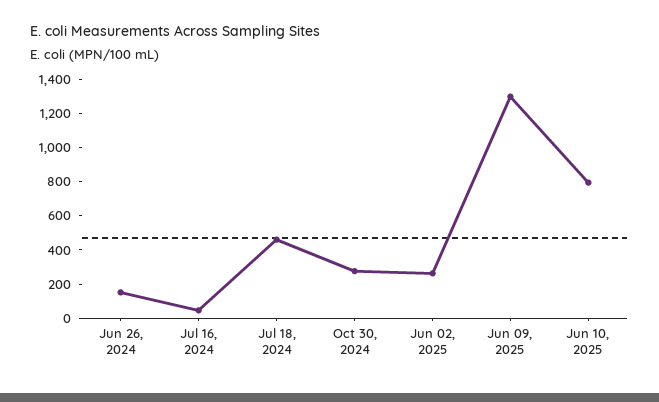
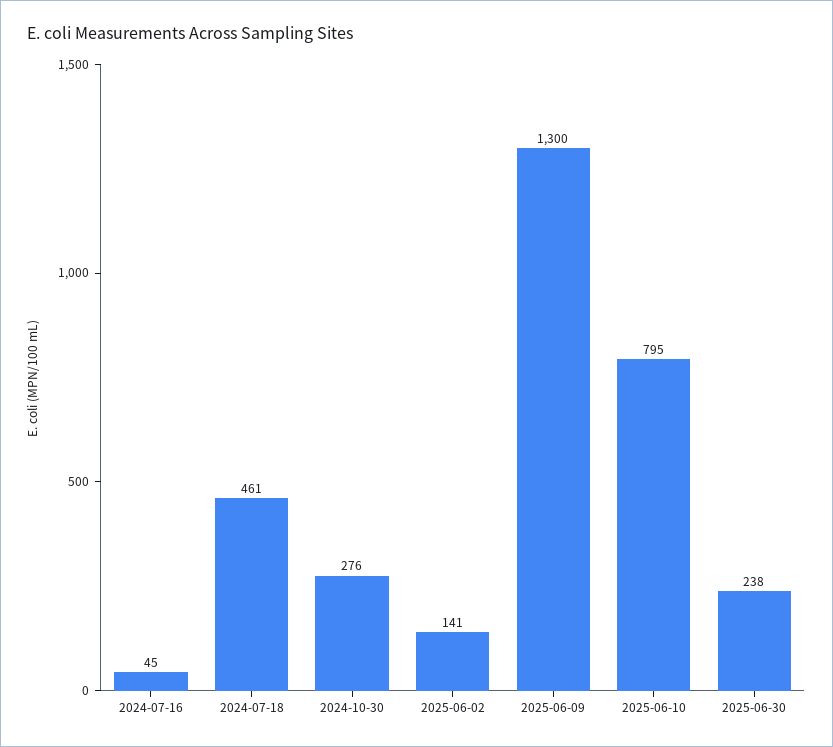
Jun 26, 2024: 150 -> none
Jun 02, 2025: 250 -> 141
2025-06-30: none -> 238

